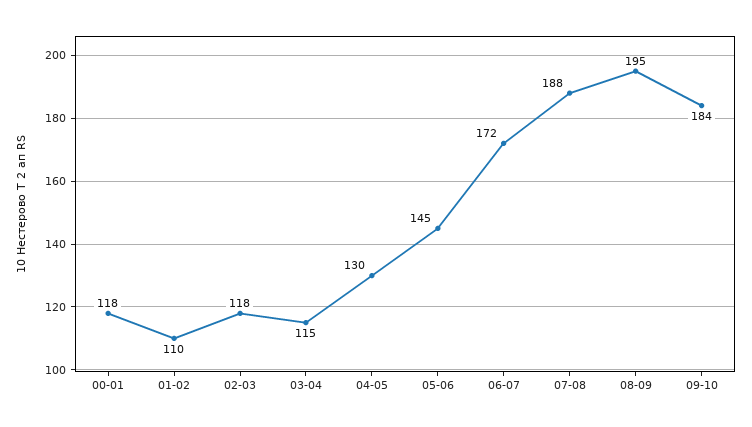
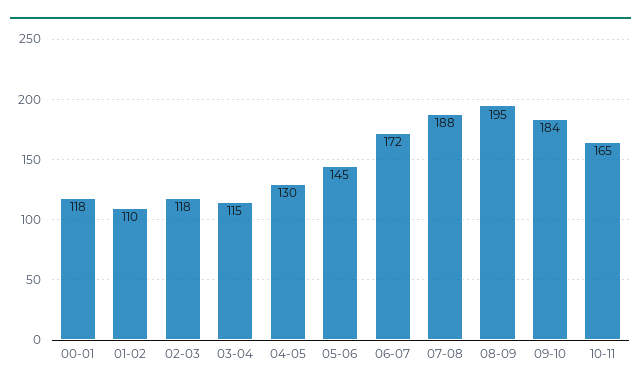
10-11: none -> 165

